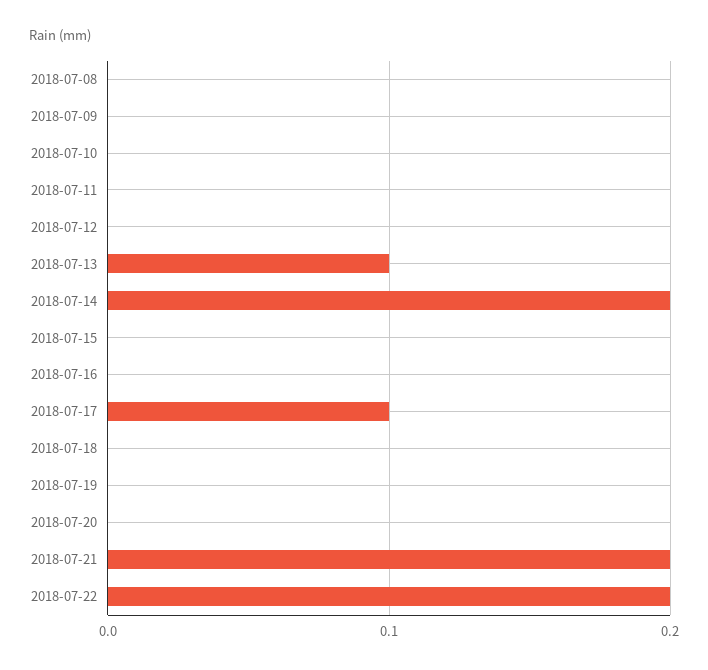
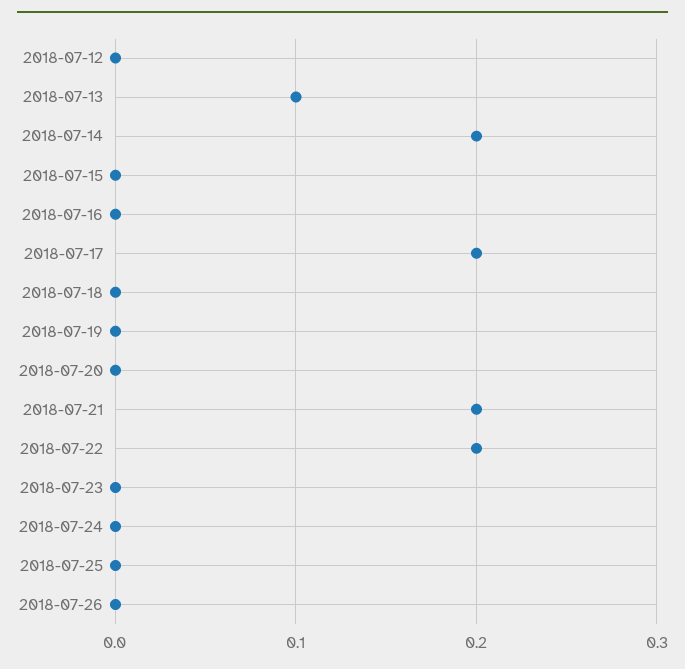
2018-07-08: 0 -> none
2018-07-09: 0 -> none
2018-07-10: 0 -> none
2018-07-11: 0 -> none
2018-07-17: 0.1 -> 0.2
2018-07-23: none -> 0
2018-07-24: none -> 0
2018-07-25: none -> 0
2018-07-26: none -> 0

